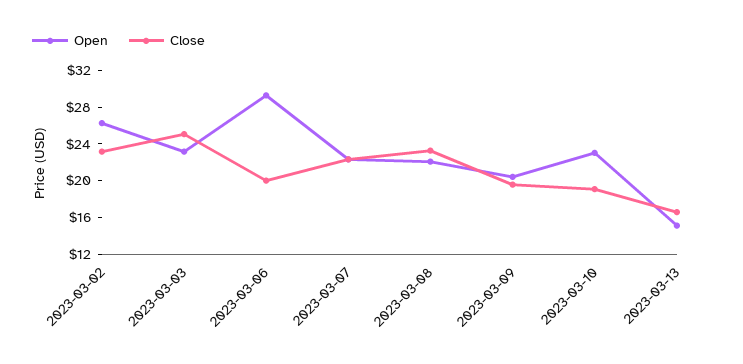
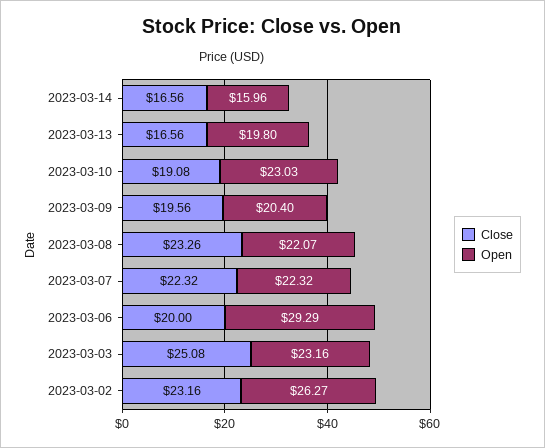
Open, 2023-03-13: 15 -> 19.8
Close, 2023-03-14: none -> 16.56
Open, 2023-03-14: none -> 15.96

